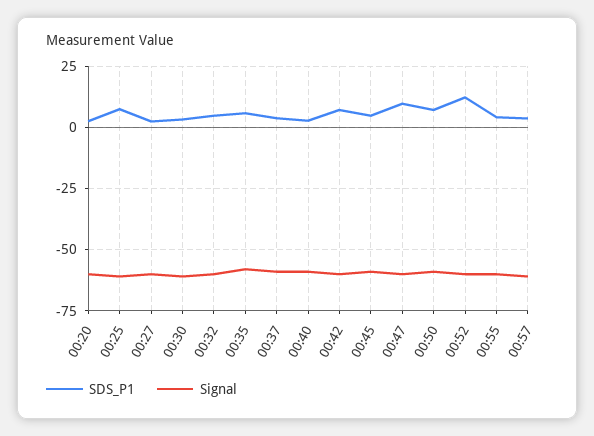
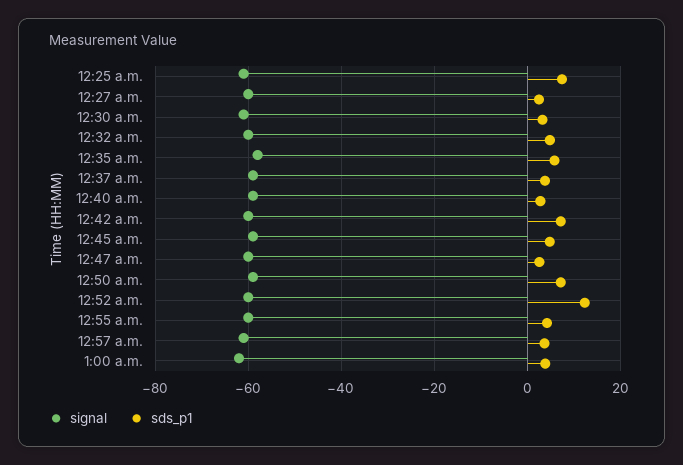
SDS_P1, 00:20: 2.5 -> none
Signal, 00:20: -60 -> none
SDS_P1, 00:47: 10 -> 2
Signal, 1:00 a.m.: none -> -62
SDS_P1, 1:00 a.m.: none -> 4

